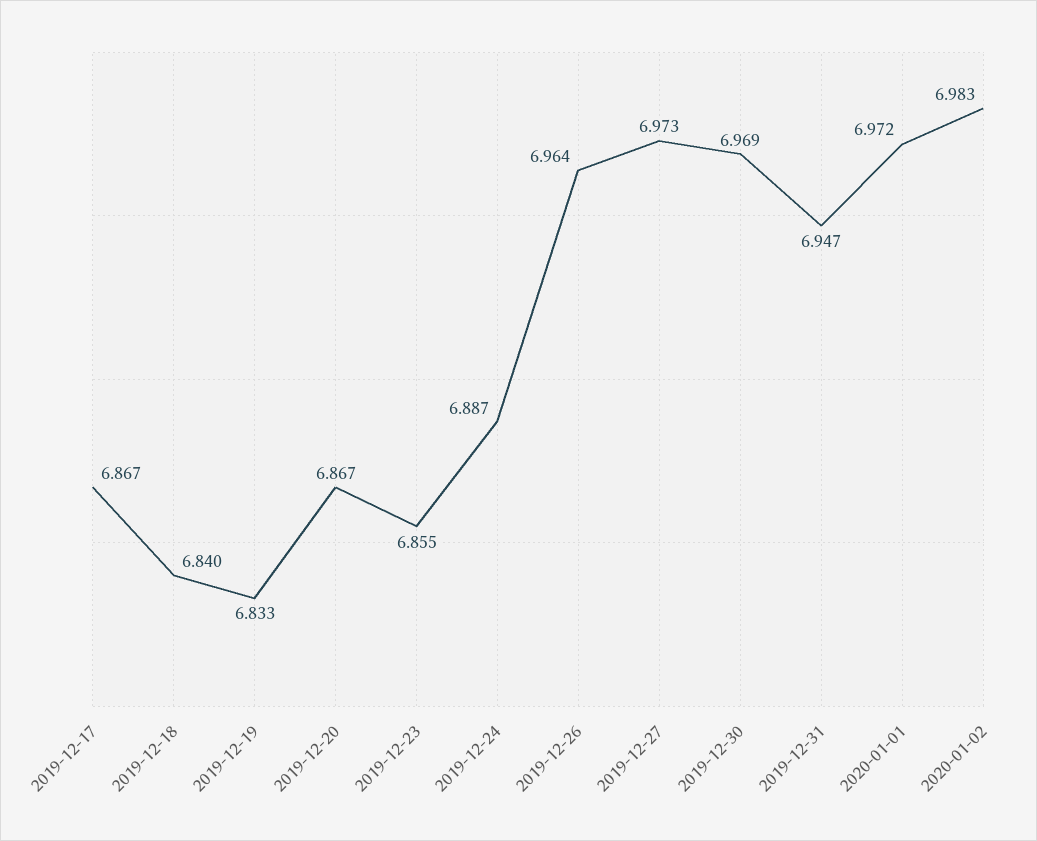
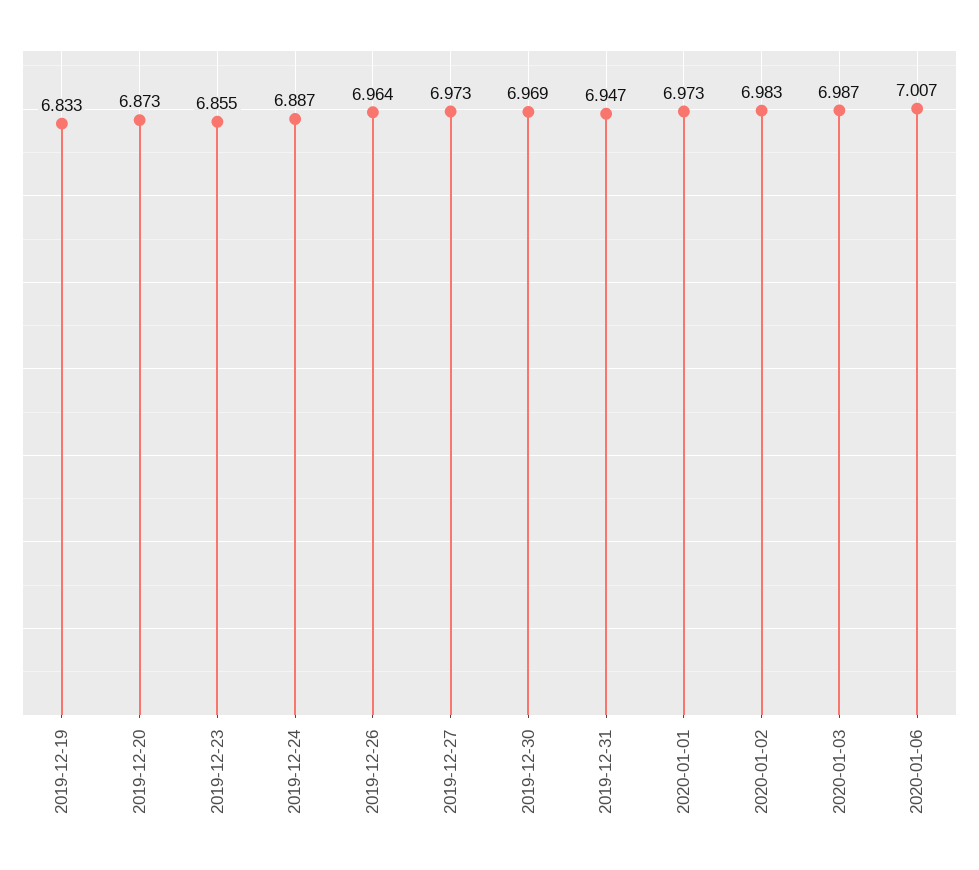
2019-12-17: 6.867 -> none
2019-12-18: 6.84 -> none
2019-12-20: 6.867 -> 6.873
2020-01-01: 6.972 -> 6.973
2020-01-03: none -> 6.987
2020-01-06: none -> 7.007

